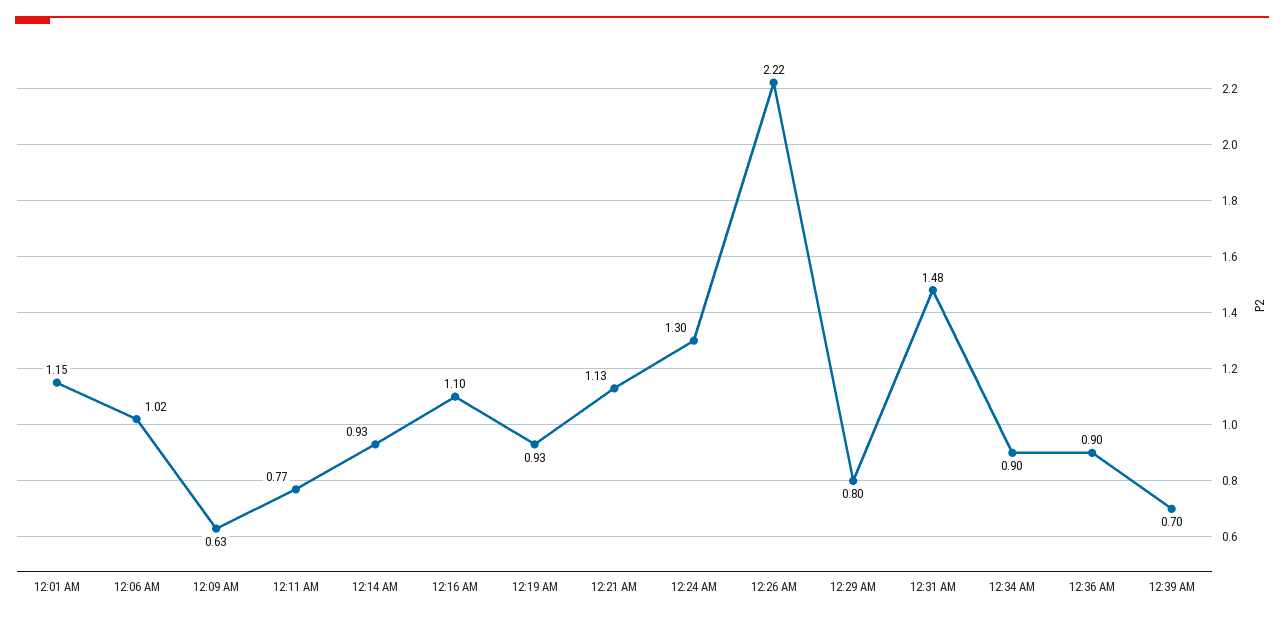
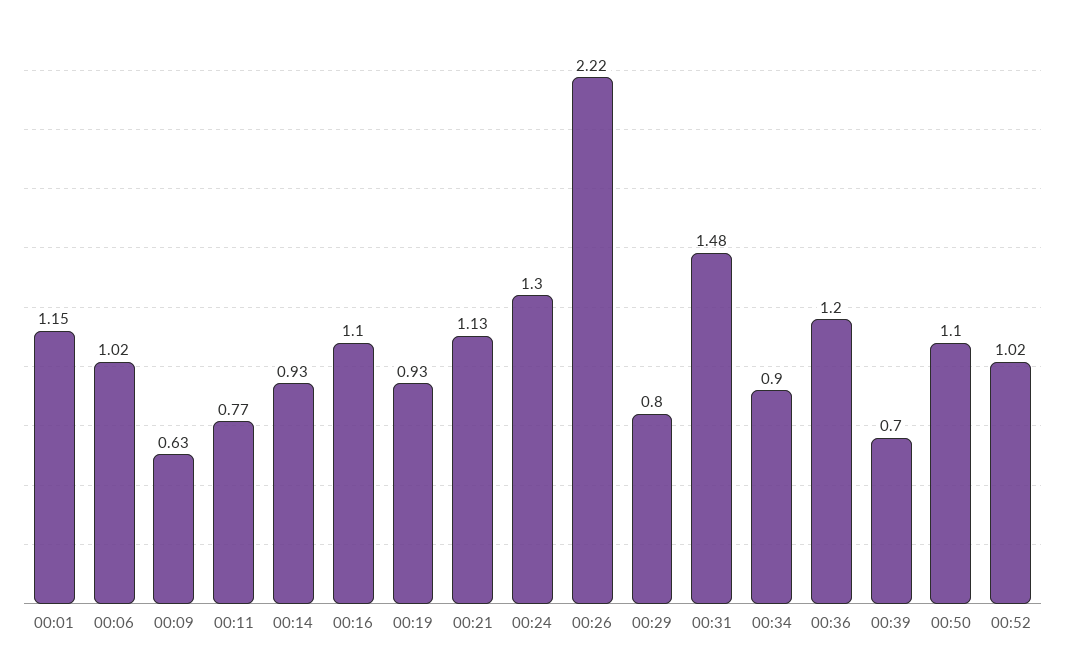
12:36 AM: 0.9 -> 1.2
00:50: none -> 1.1
00:52: none -> 1.02

